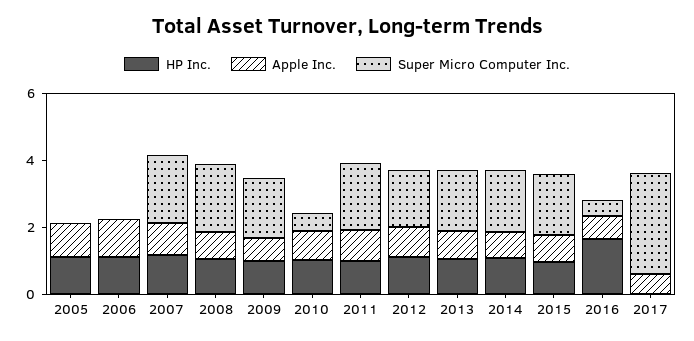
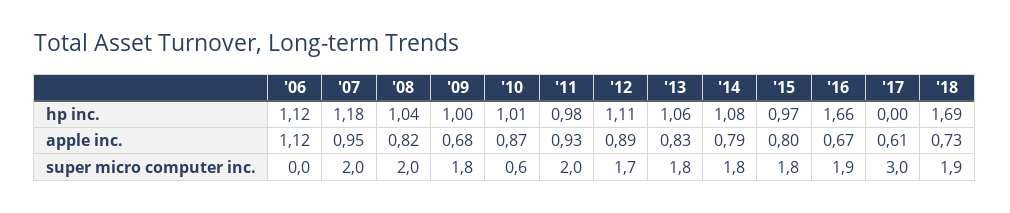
HP Inc., 2005: 1 -> none
Apple Inc., 2005: 1 -> none
Super Micro Computer Inc., 2005: 0 -> none
Super Micro Computer Inc., 2016: 0.5 -> 1.9
HP Inc., '18: none -> 1.69
Apple Inc., '18: none -> 0.73
Super Micro Computer Inc., '18: none -> 1.9

